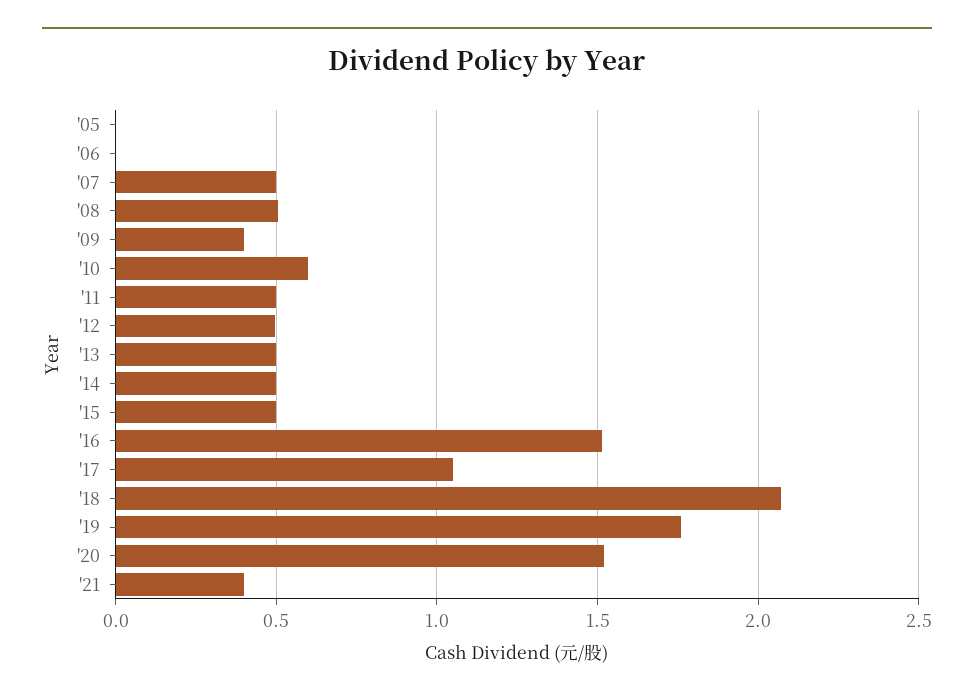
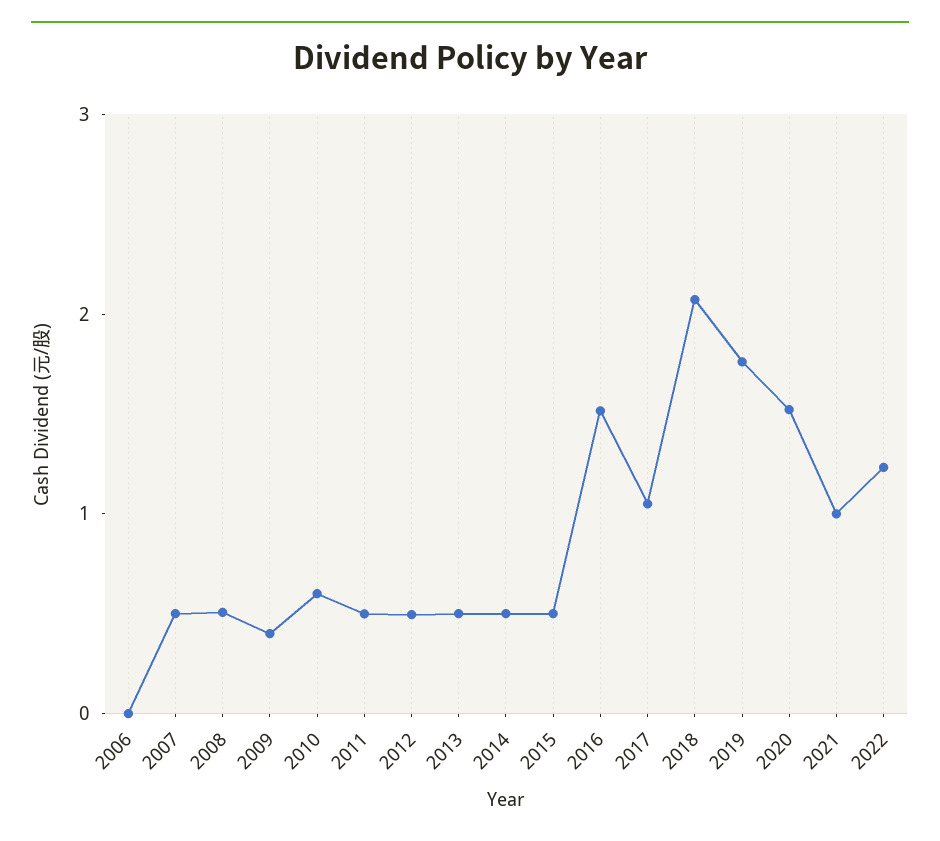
'05: 0 -> none
'21: 0.4 -> 1
2022: none -> 1.2

